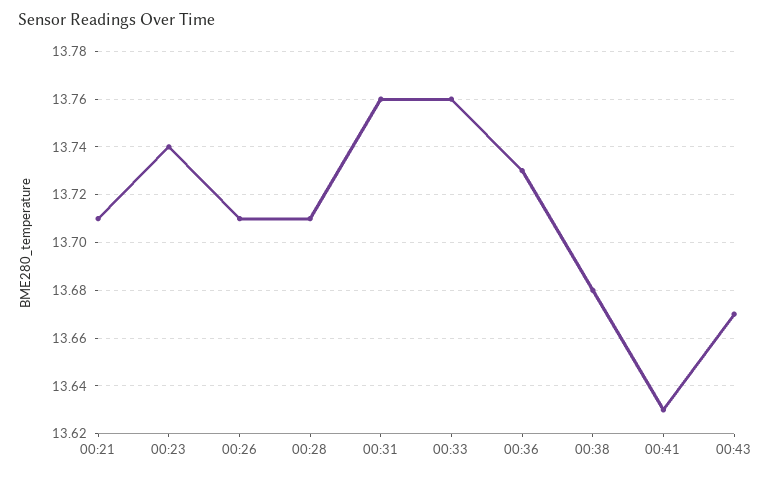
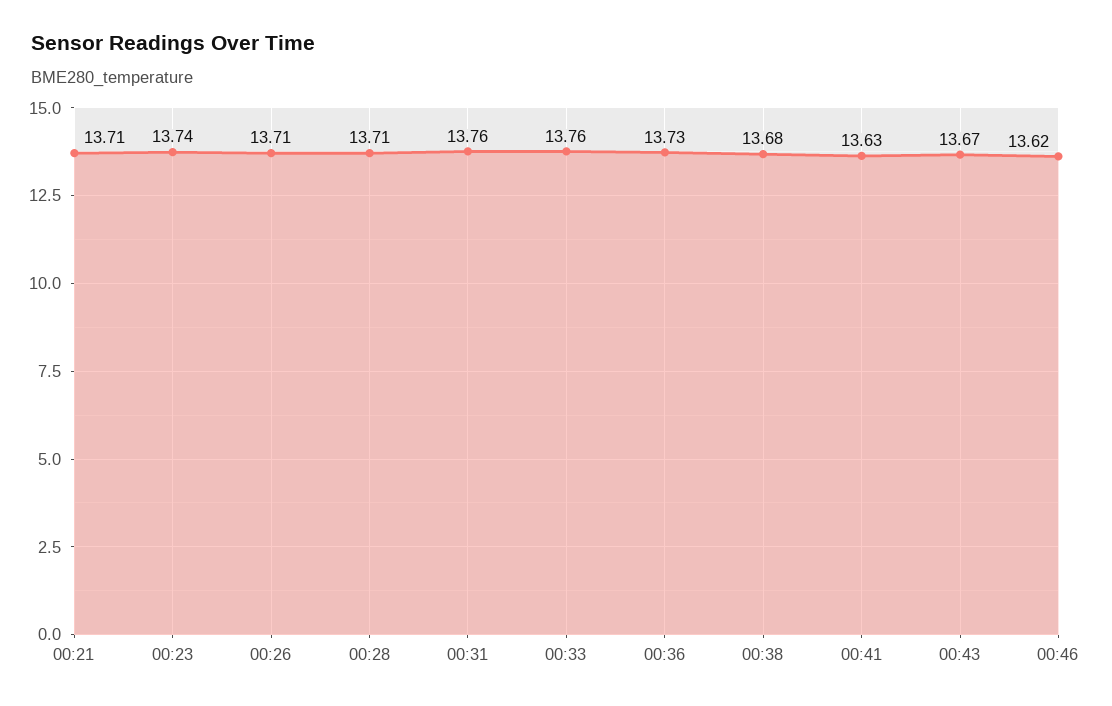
00:46: none -> 13.62

